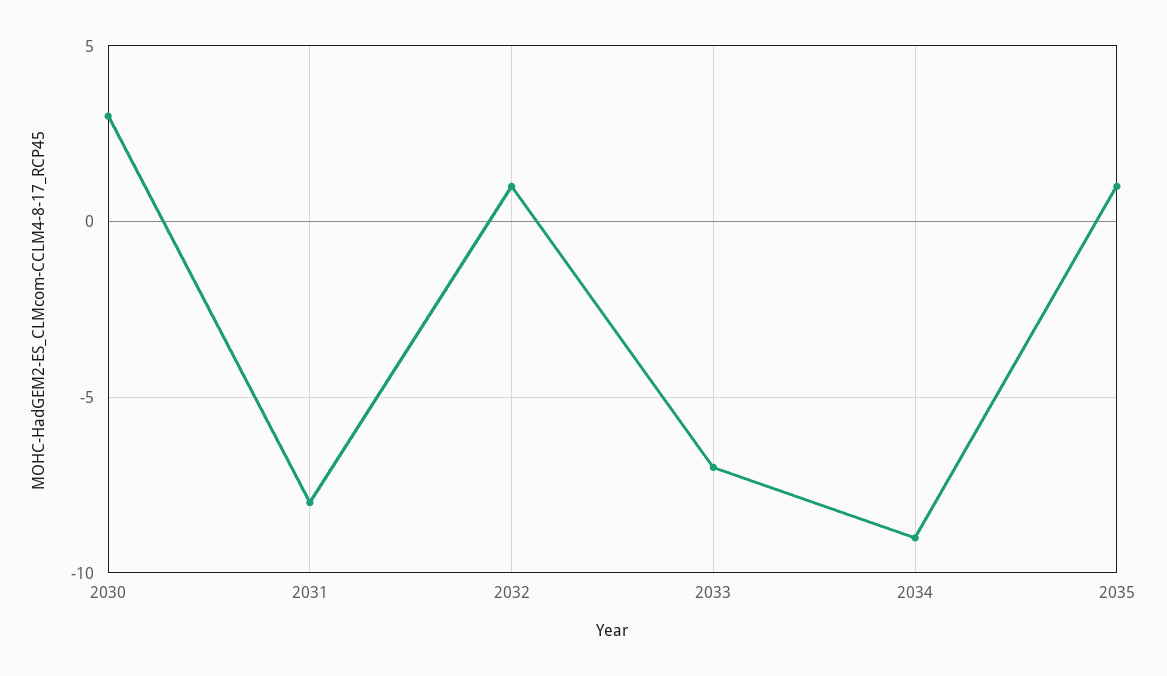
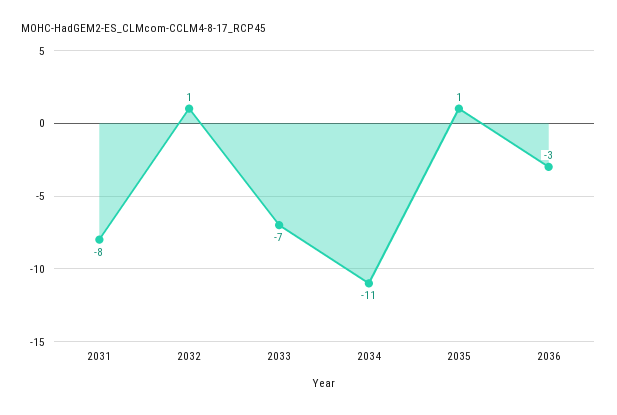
2030: 3 -> none
2034: -9 -> -11
2036: none -> -3

